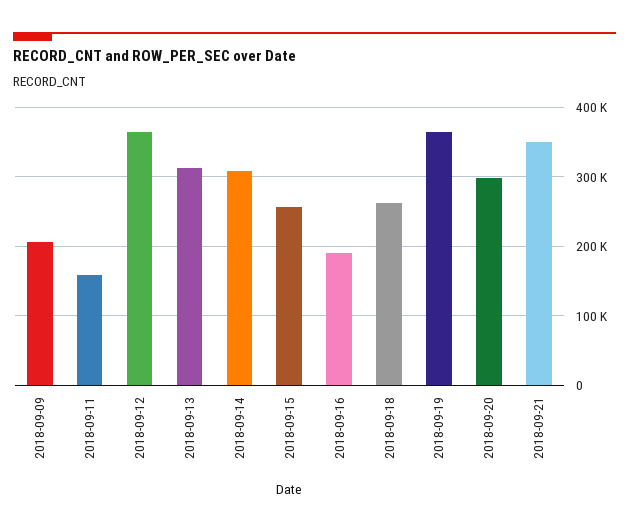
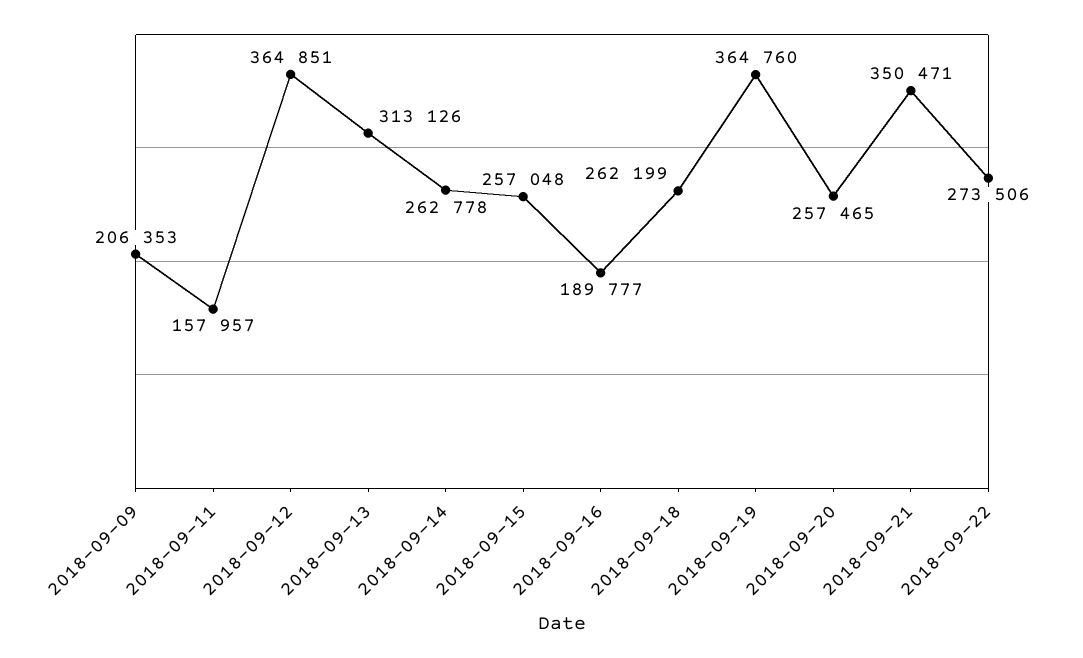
2018-09-14: 310000 -> 262778
2018-09-20: 300000 -> 257465
2018-09-22: none -> 273506

